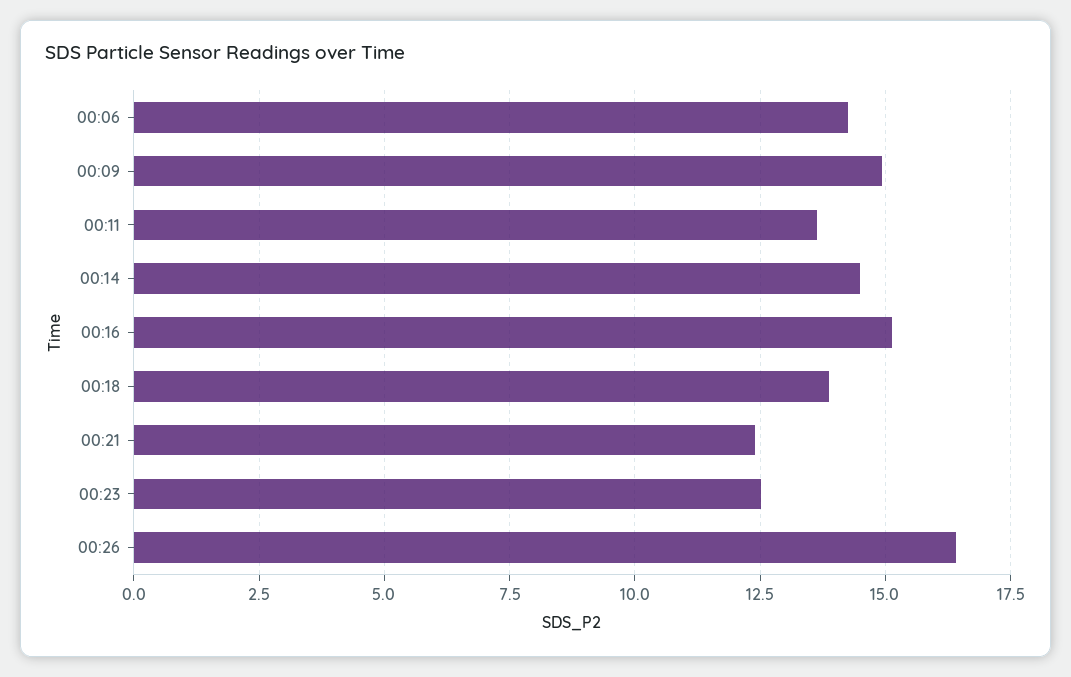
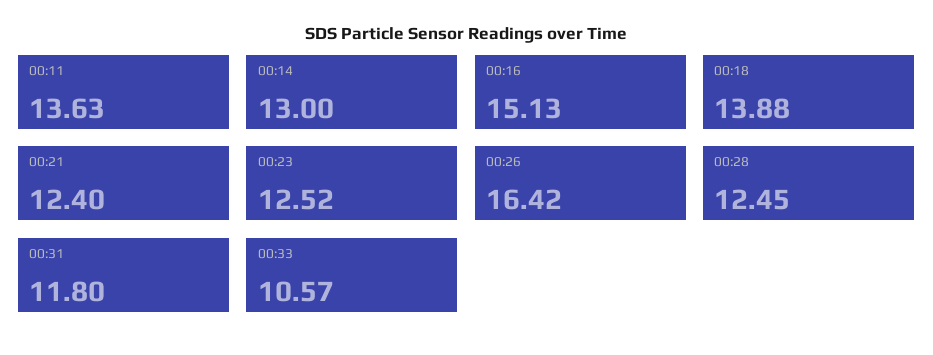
00:06: 14.25 -> none
00:09: 15 -> none
00:14: 14.5 -> 13
00:28: none -> 12.45
00:31: none -> 11.8
00:33: none -> 10.57

